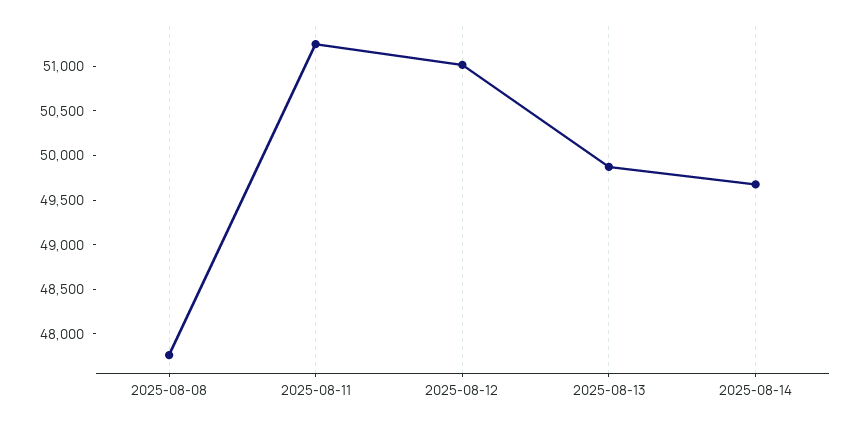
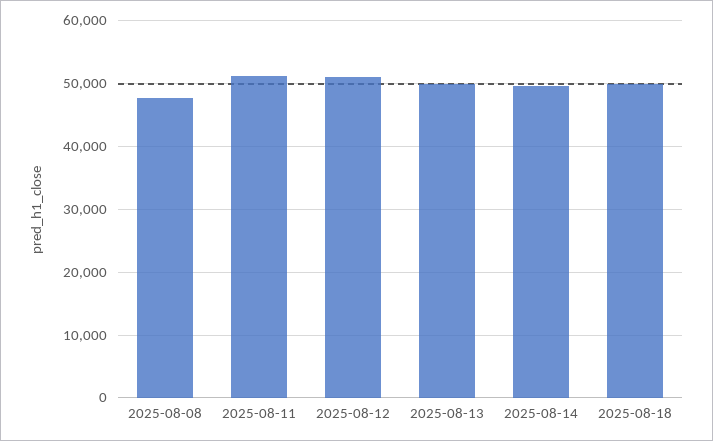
2025-08-18: none -> 50000

